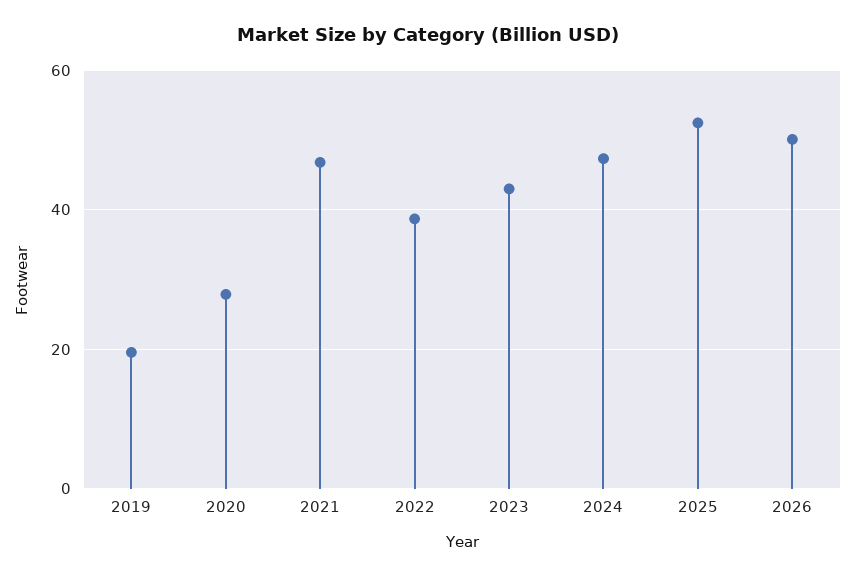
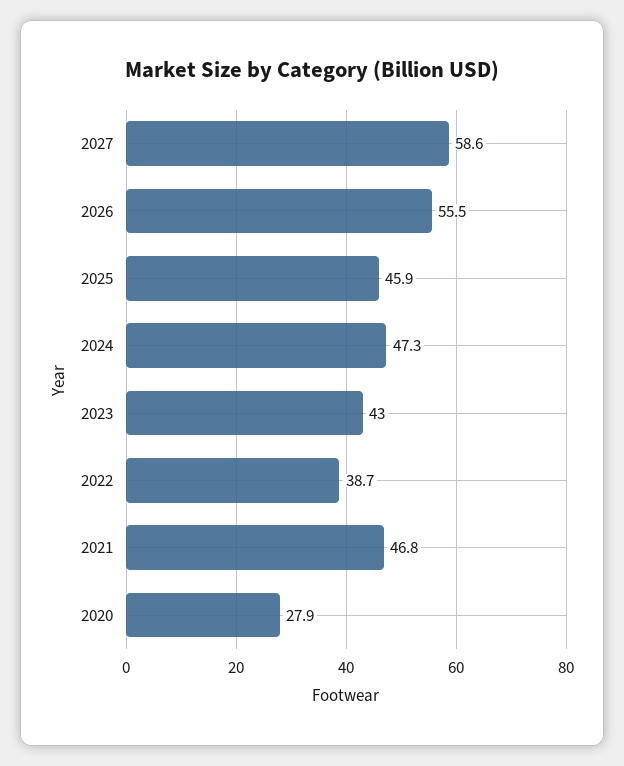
2019: 20 -> none
2025: 52 -> 45.9
2026: 50 -> 55.5
2027: none -> 58.6

